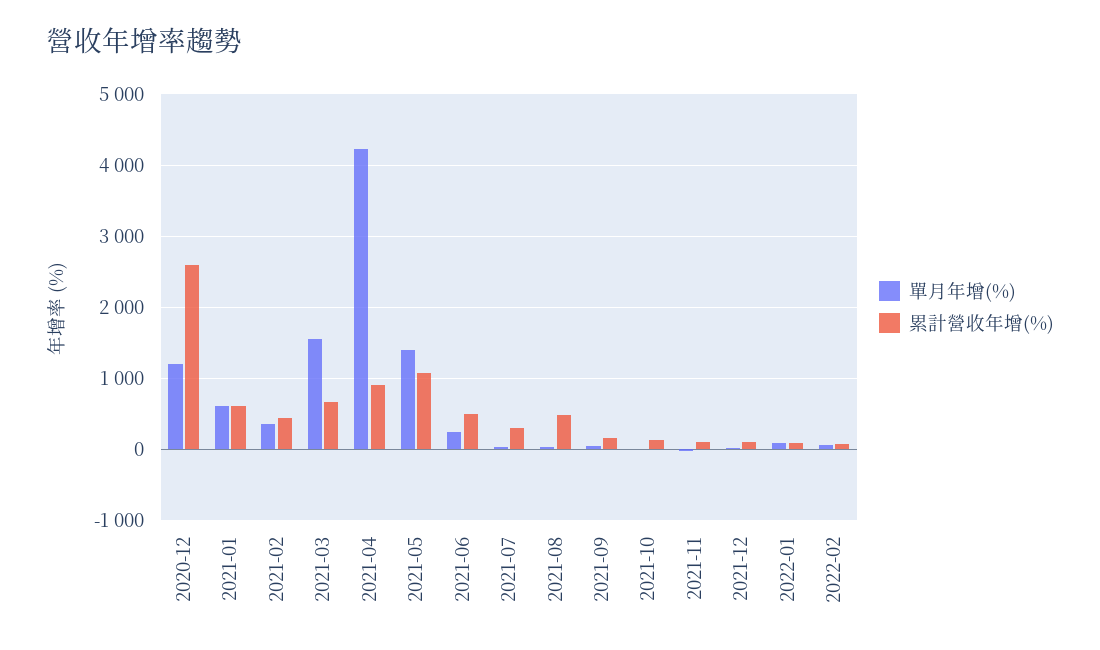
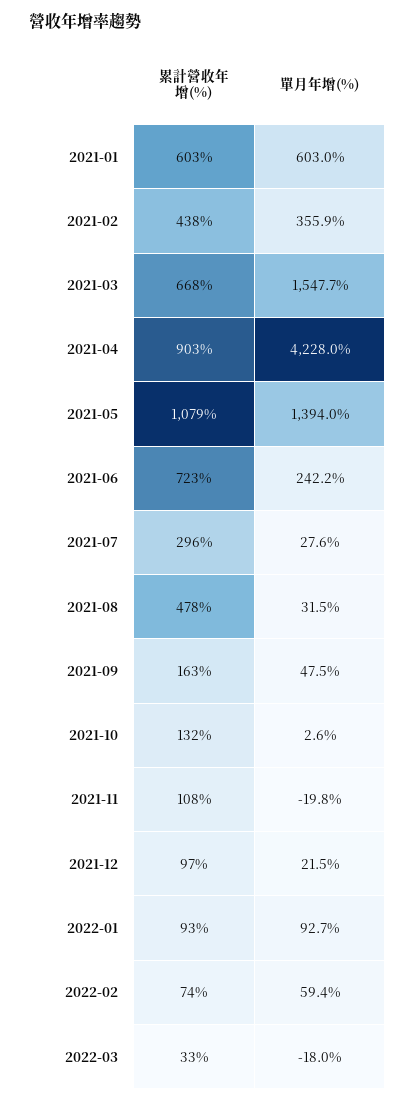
單月年增(%), 2020-12: 1200 -> none
累計營收年增(%), 2020-12: 2600 -> none
累計營收年增(%), 2021-06: 500 -> 723
累計營收年增(%), 2022-03: none -> 33
單月年增(%), 2022-03: none -> -18

